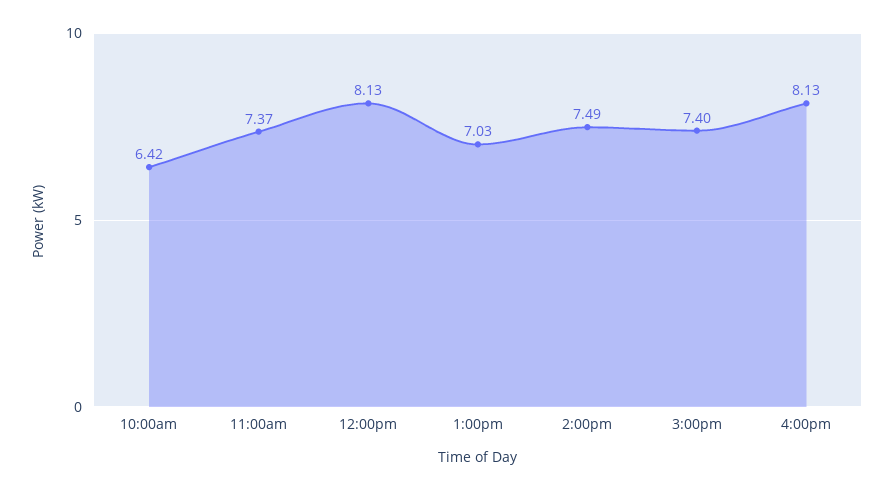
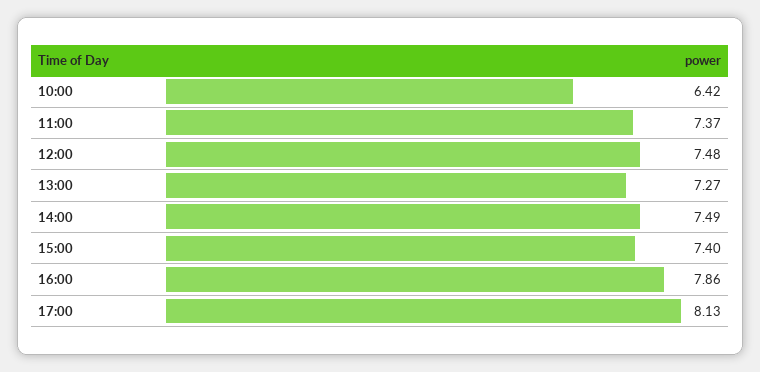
12:00pm: 8.13 -> 7.48
1:00pm: 7.03 -> 7.27
4:00pm: 8.13 -> 7.86
17:00: none -> 8.13

